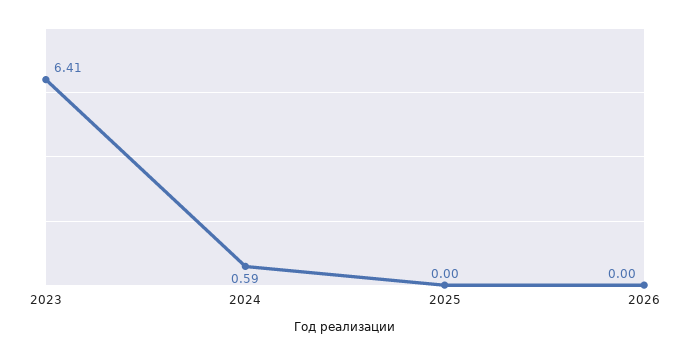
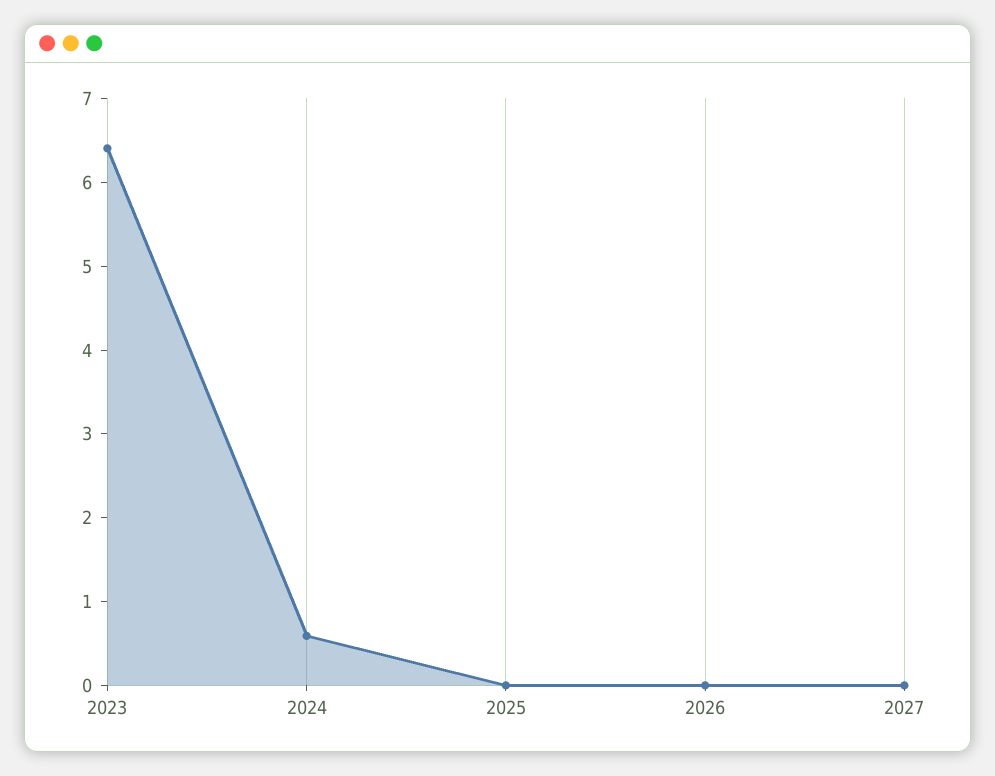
2027: none -> 0

